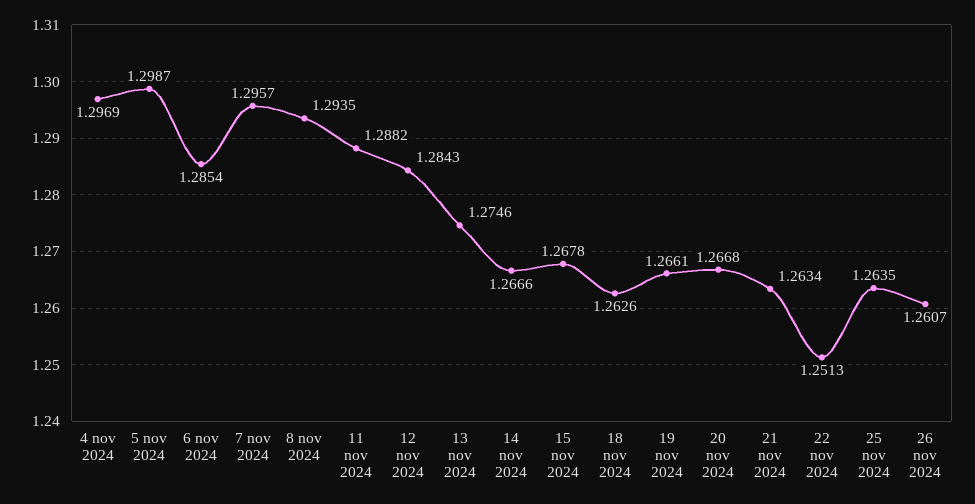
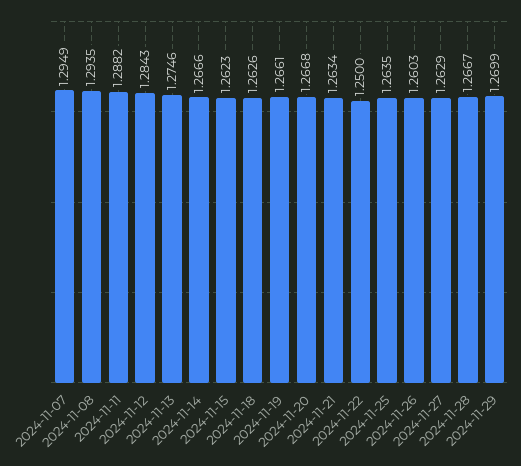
4 nov 2024: 1.2969 -> none
5 nov 2024: 1.2987 -> none
6 nov 2024: 1.2854 -> none
7 nov 2024: 1.2957 -> 1.2949
15 nov 2024: 1.2678 -> 1.2623
22 nov 2024: 1.2513 -> 1.25
26 nov 2024: 1.2607 -> 1.2603
2024-11-27: none -> 1.2629
2024-11-28: none -> 1.2667
2024-11-29: none -> 1.2699

